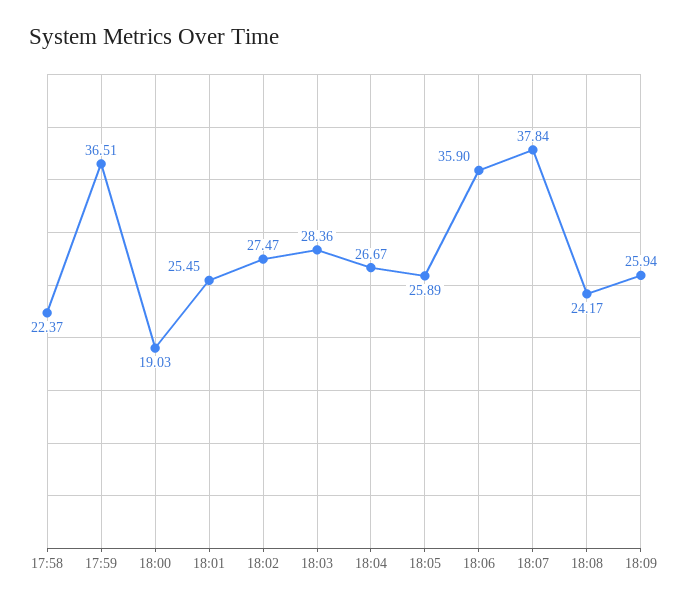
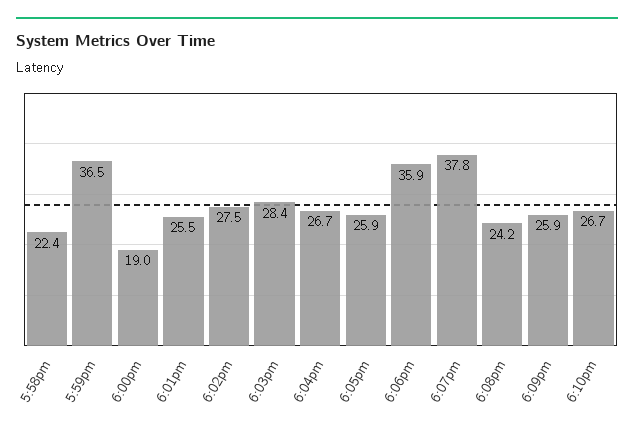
6:10pm: none -> 26.7

